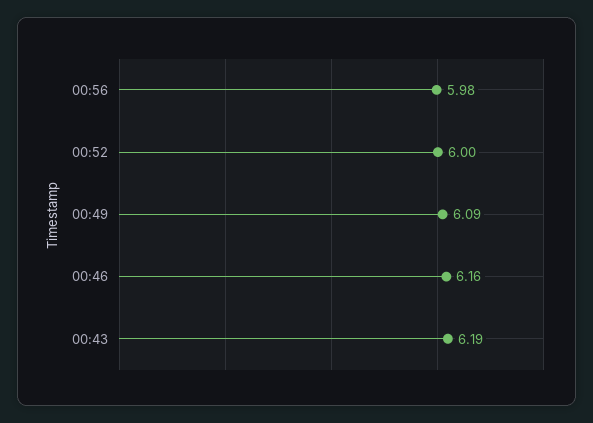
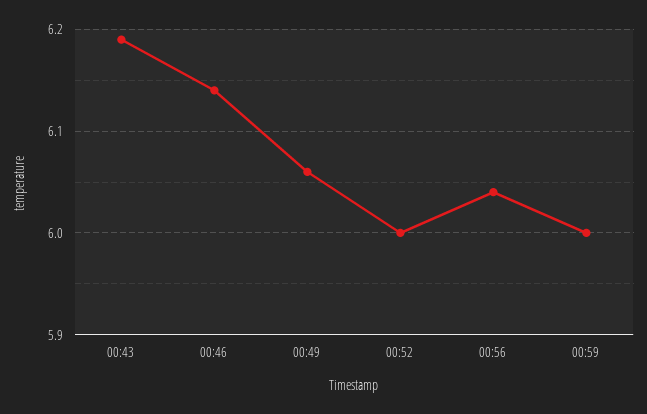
00:56: 5.98 -> 6.04
00:49: 6.09 -> 6.06
00:46: 6.16 -> 6.14
00:59: none -> 6

